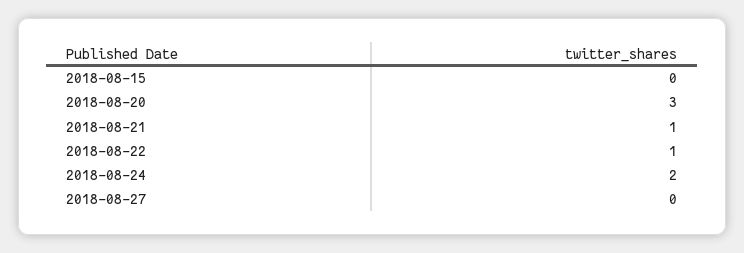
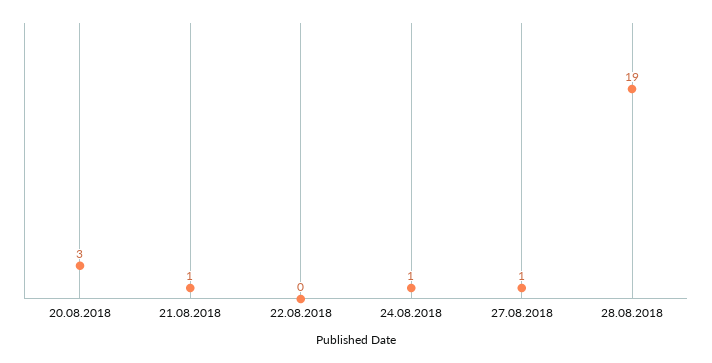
2018-08-15: 0 -> none
2018-08-22: 1 -> 0
2018-08-24: 2 -> 1
2018-08-27: 0 -> 1
28.08.2018: none -> 19

